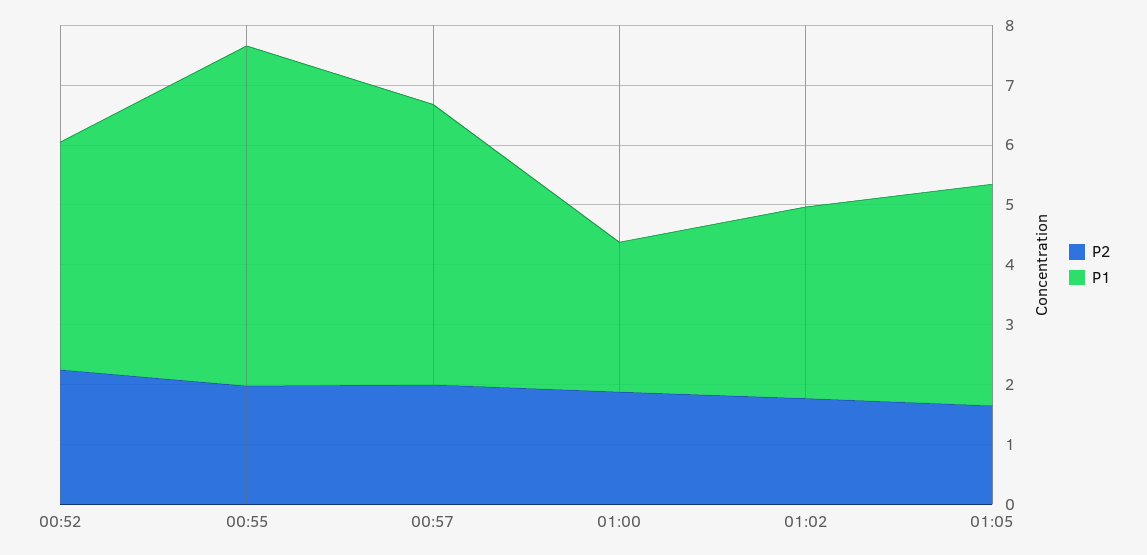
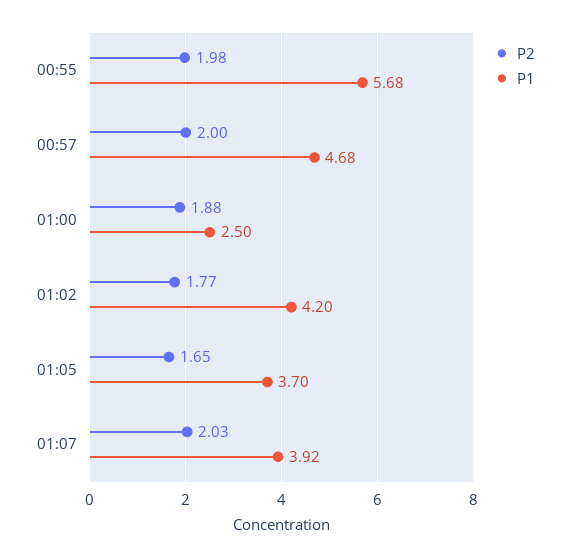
P2, 00:52: 2.2 -> none
P1, 00:52: 3.8 -> none
P1, 01:02: 3.2 -> 4.2
P2, 01:07: none -> 2.03
P1, 01:07: none -> 3.92

